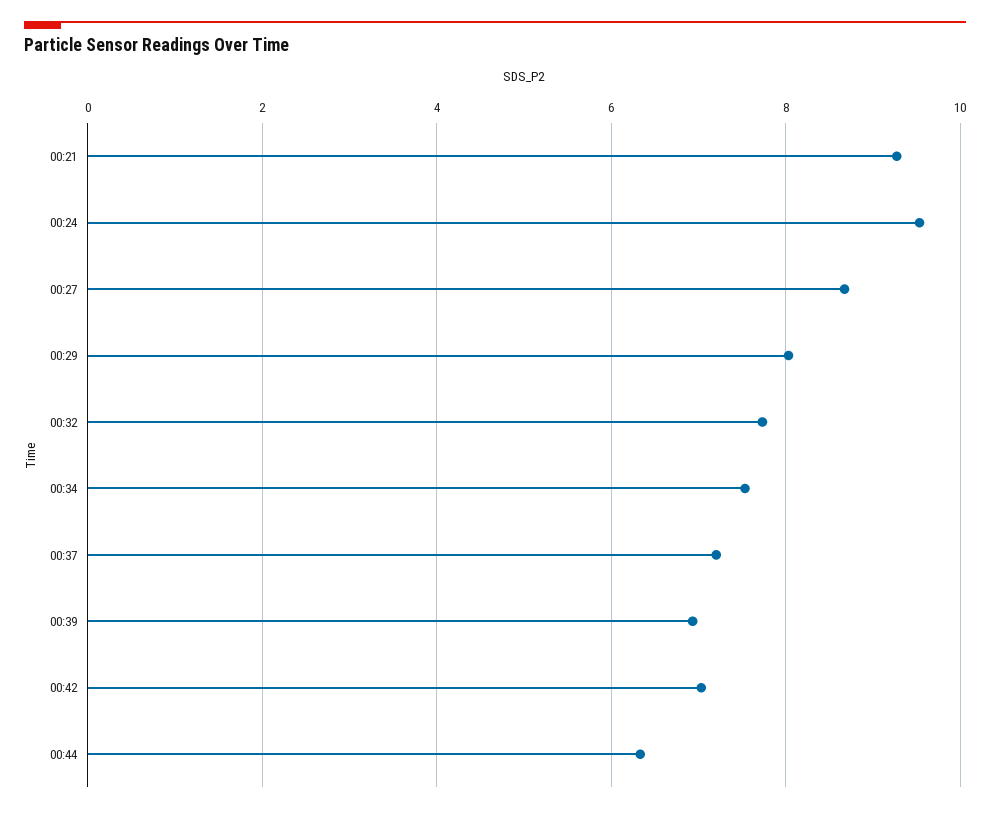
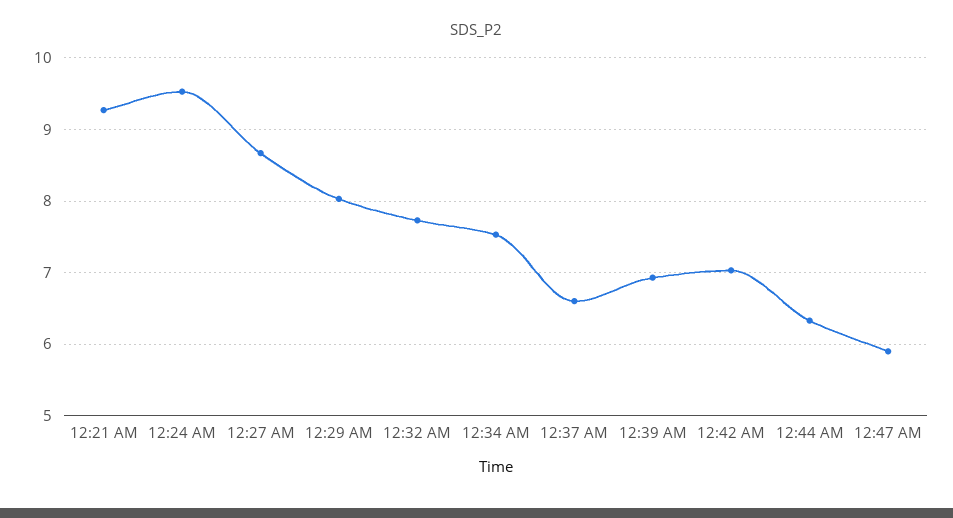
00:37: 7.2 -> 6.6
12:47 AM: none -> 5.9

